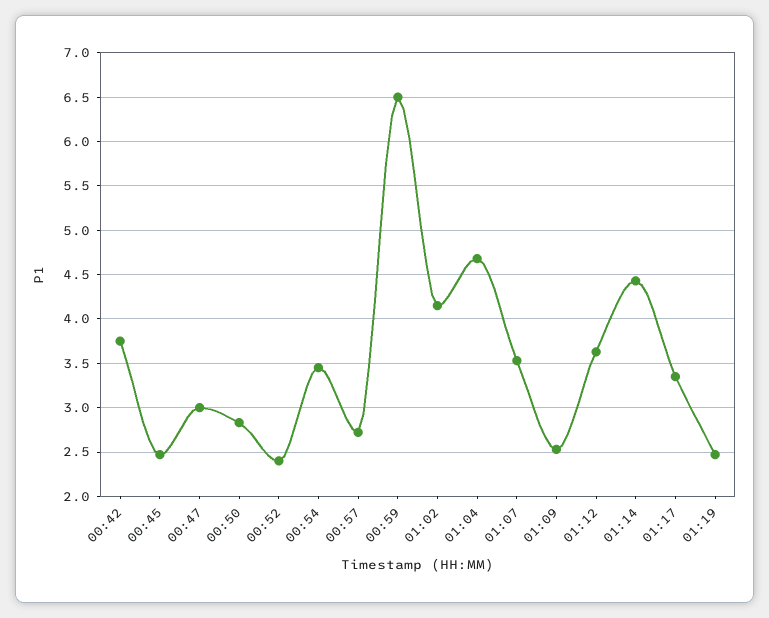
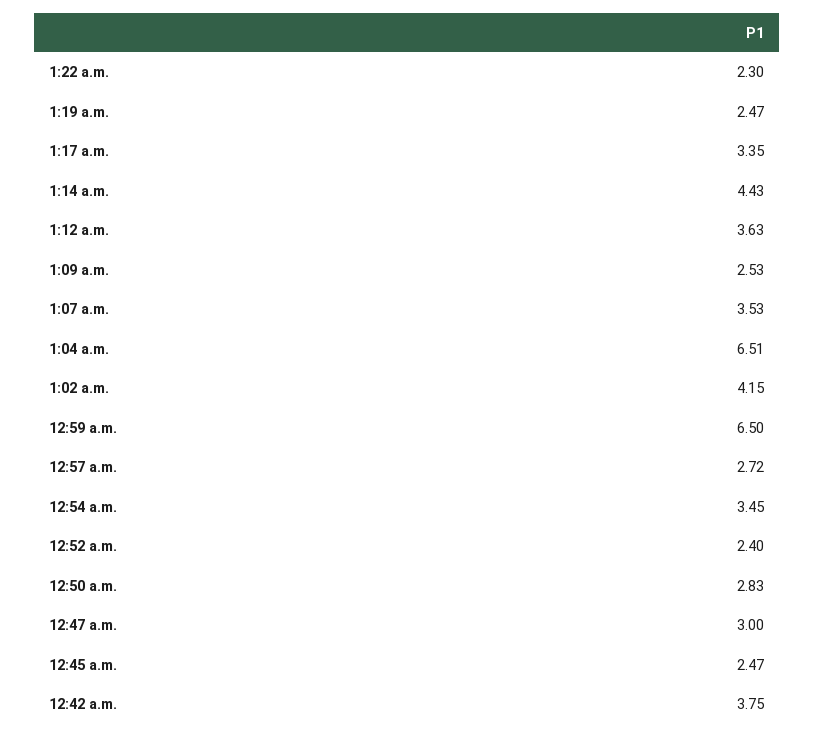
01:04: 4.7 -> 6.51
1:22 a.m.: none -> 2.3

